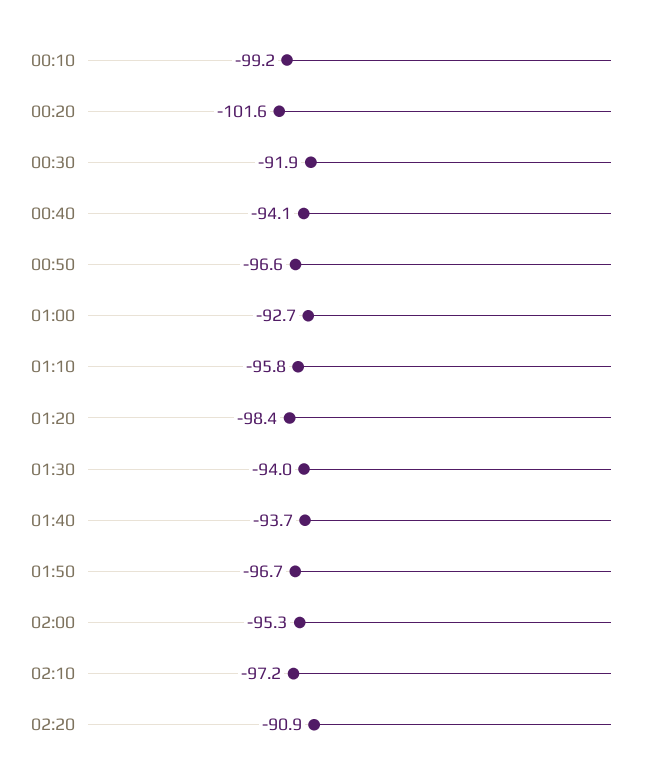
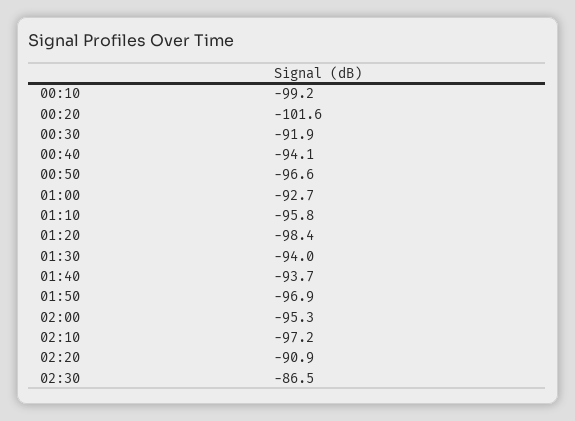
01:50: -96.7 -> -96.9
02:30: none -> -86.5

